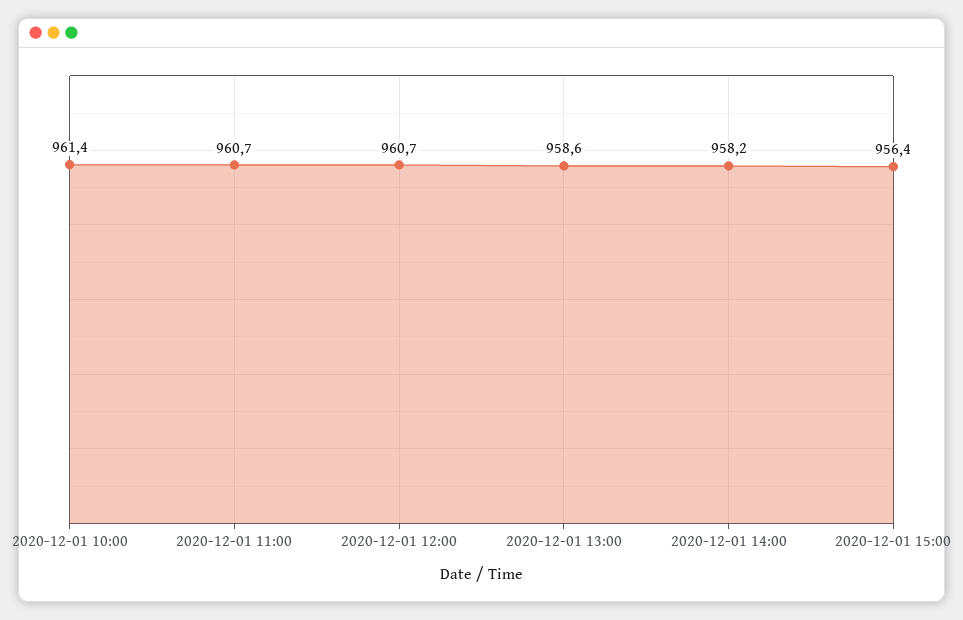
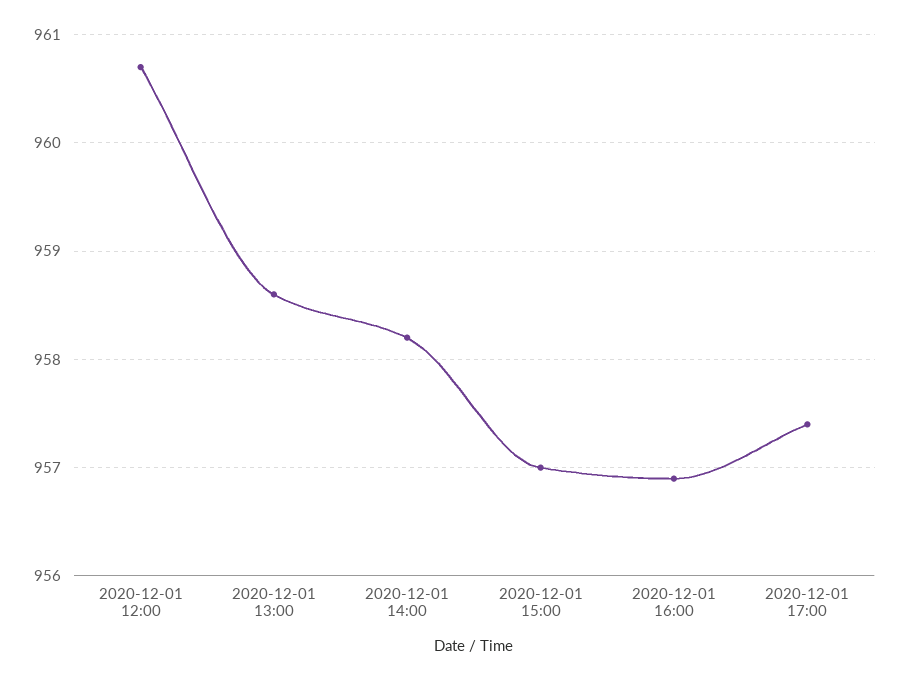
2020-12-01 10:00: 961.4 -> none
2020-12-01 11:00: 960.7 -> none
2020-12-01 15:00: 956.4 -> 957
2020-12-01 16:00: none -> 956.9
2020-12-01 17:00: none -> 957.4

